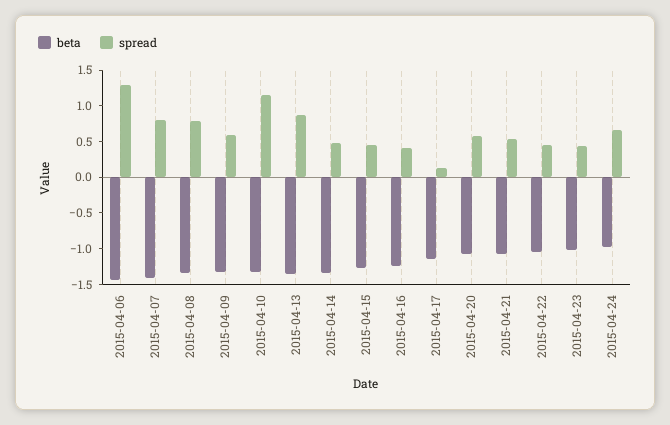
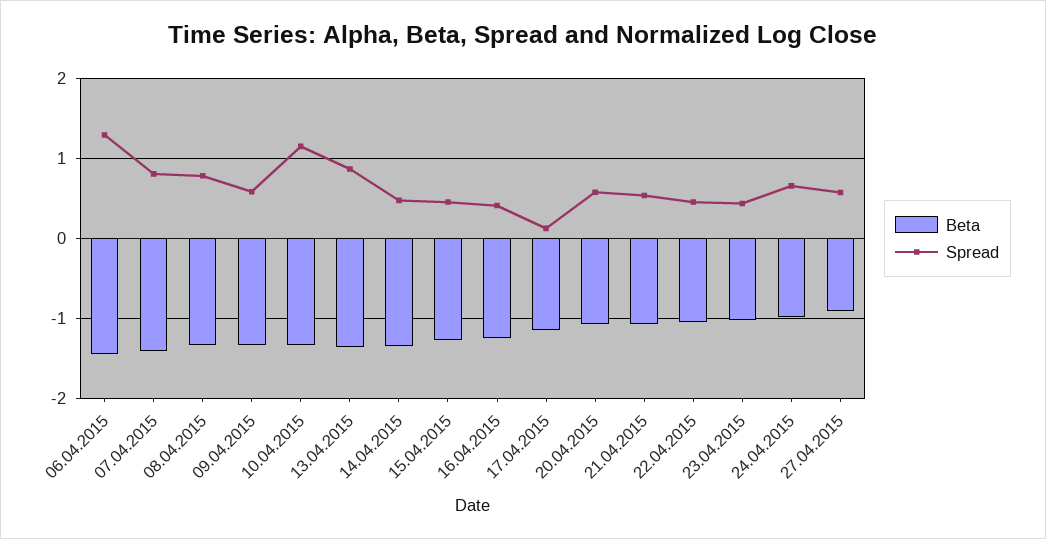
beta, 27.04.2015: none -> -0.9
spread, 27.04.2015: none -> 0.6

